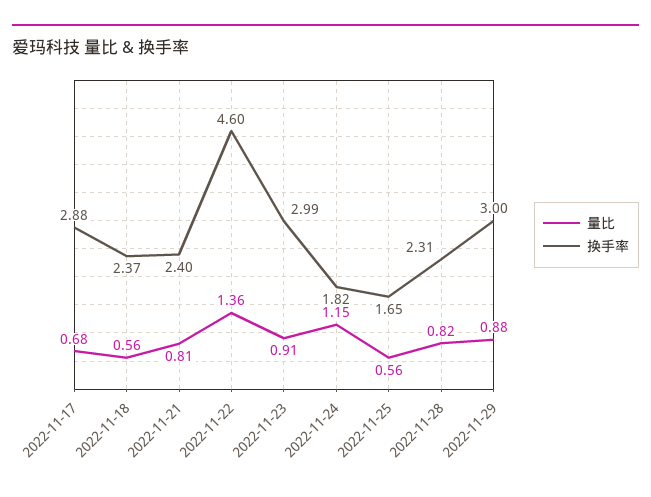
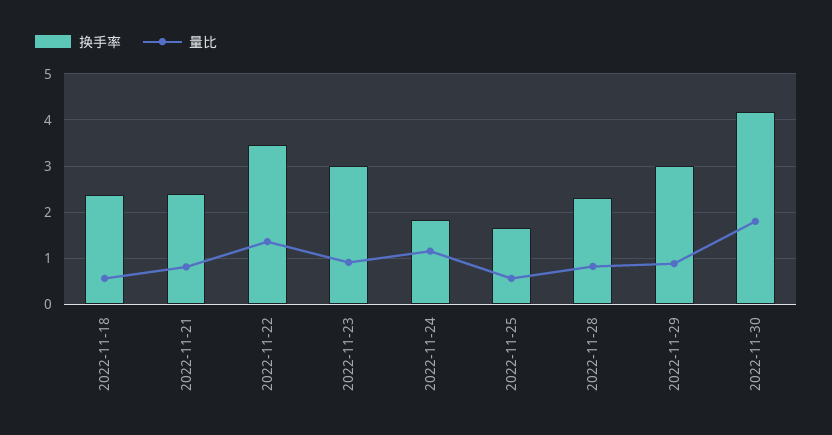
量比, 2022-11-17: 0.68 -> none
换手率, 2022-11-17: 2.88 -> none
换手率, 2022-11-22: 4.6 -> 3.4
换手率, 2022-11-30: none -> 4.2
量比, 2022-11-30: none -> 1.8

